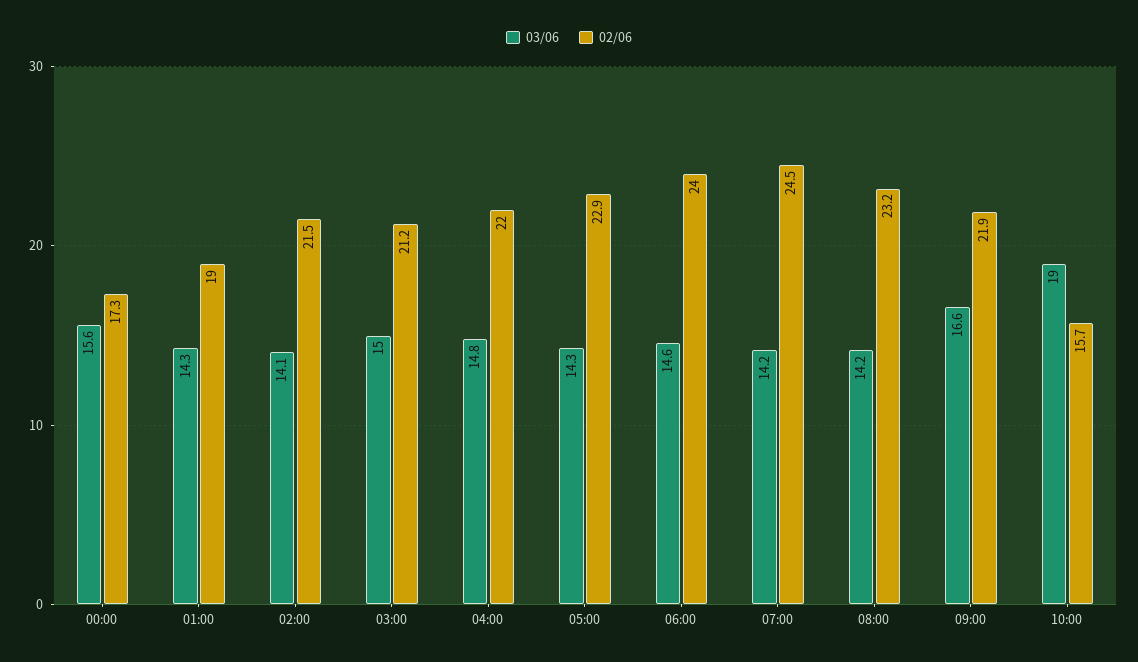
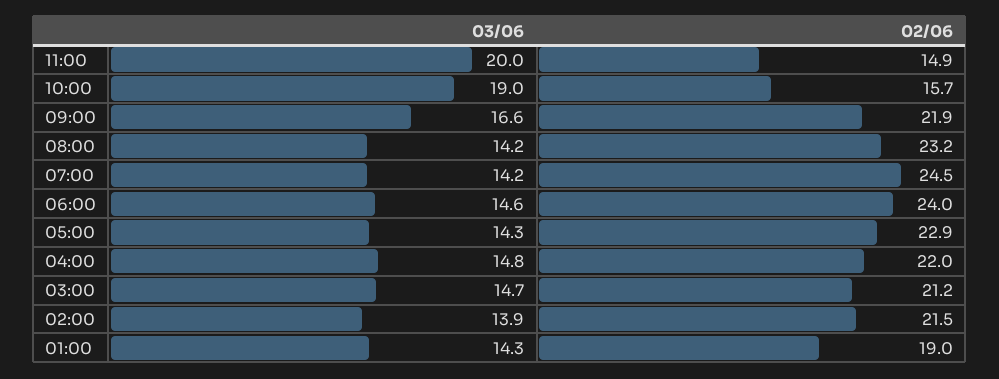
03/06, 00:00: 15.6 -> none
02/06, 00:00: 17.3 -> none
03/06, 02:00: 14.1 -> 13.9
03/06, 03:00: 15 -> 14.7
03/06, 11:00: none -> 20
02/06, 11:00: none -> 14.9

